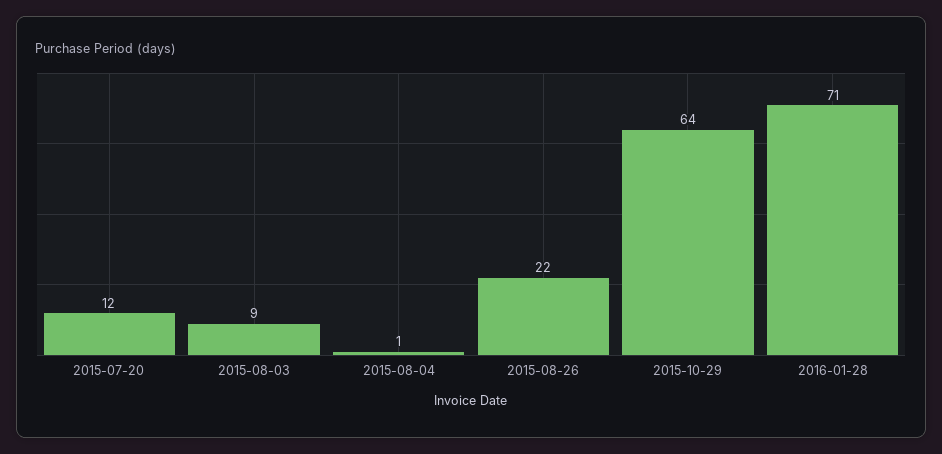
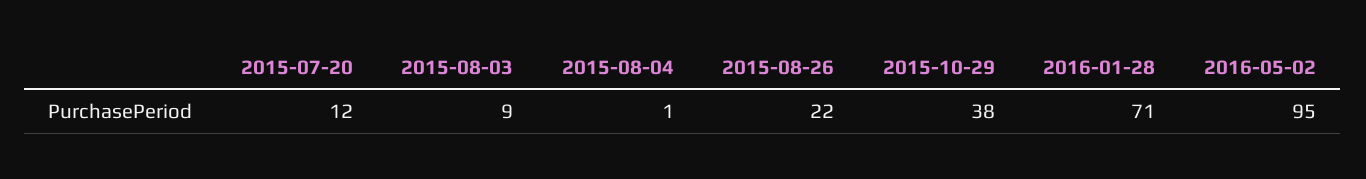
2015-10-29: 64 -> 38
2016-05-02: none -> 95

